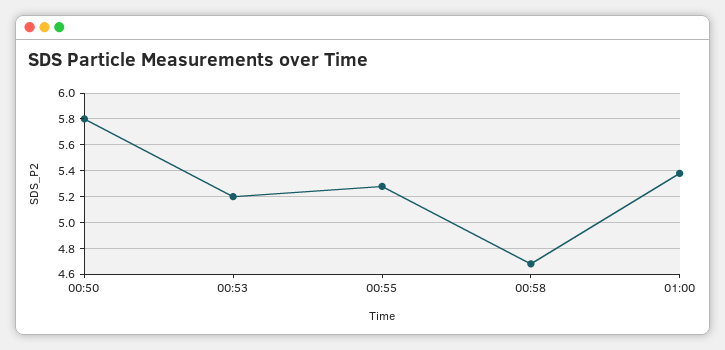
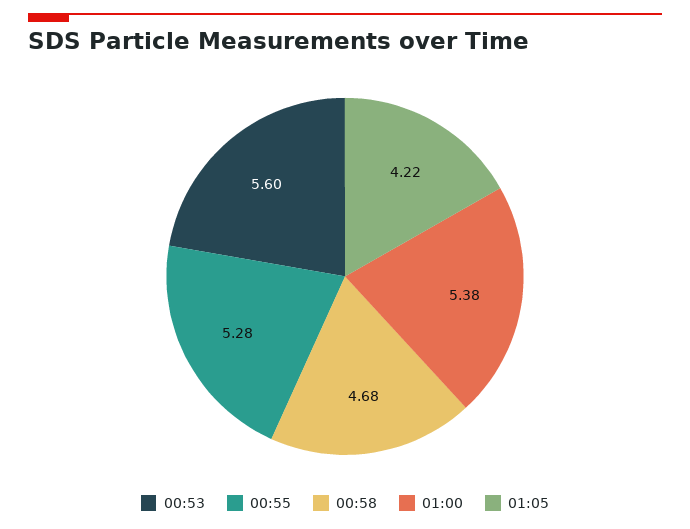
00:50: 5.8 -> none
00:53: 5.2 -> 5.6
01:05: none -> 4.22

